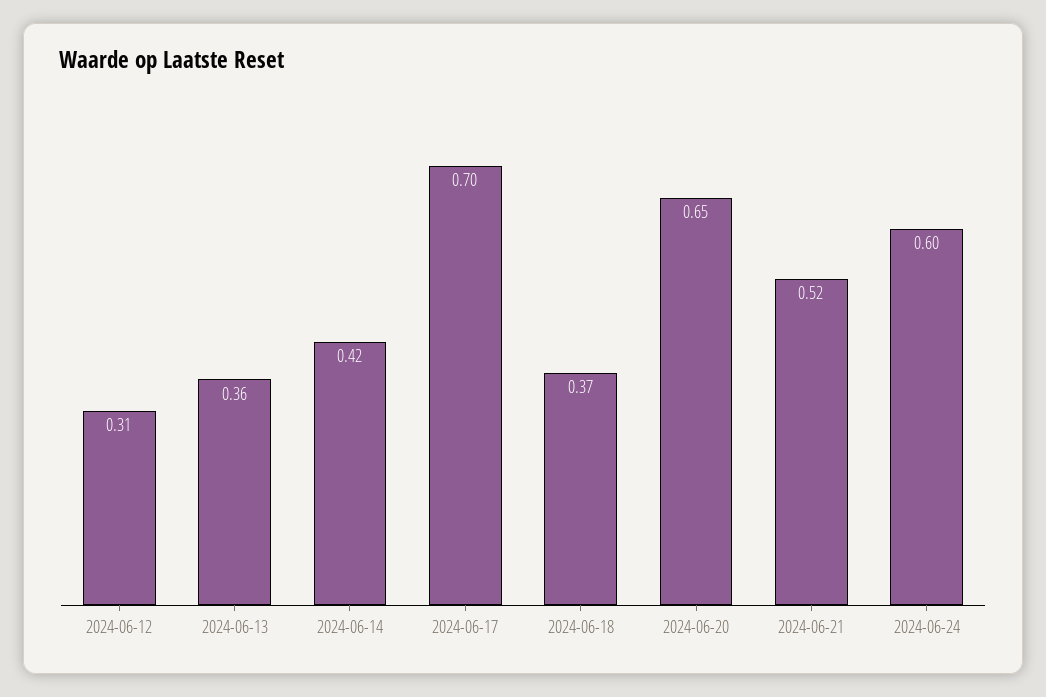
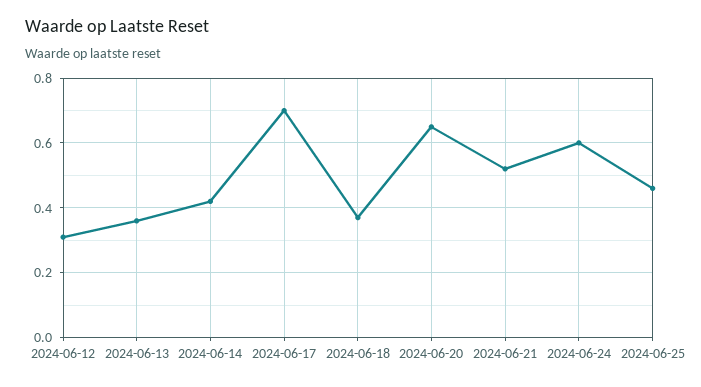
2024-06-25: none -> 0.45

